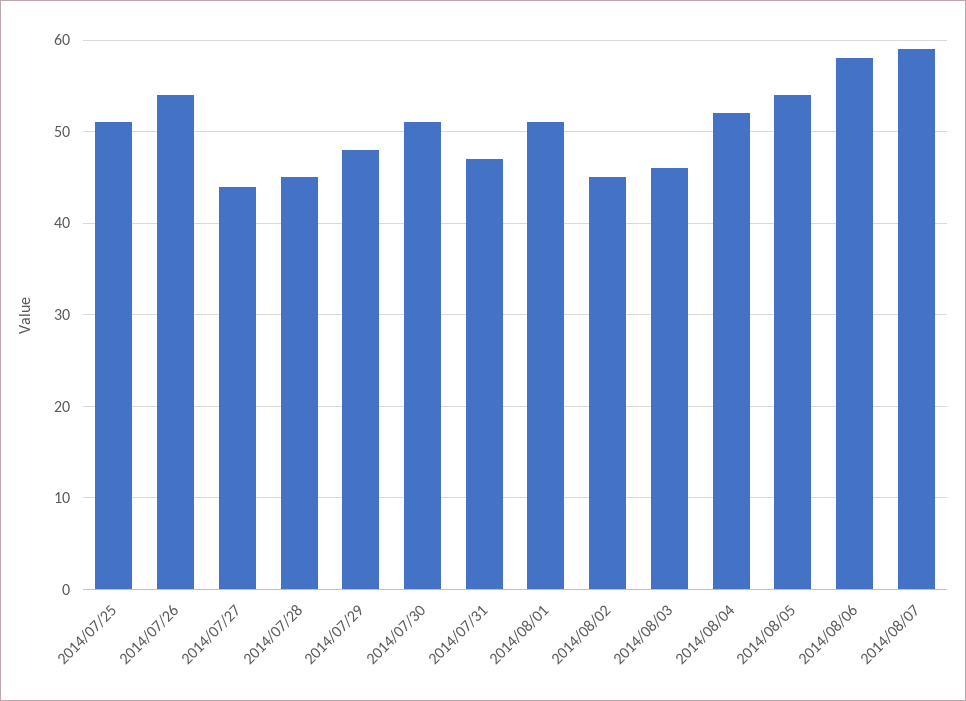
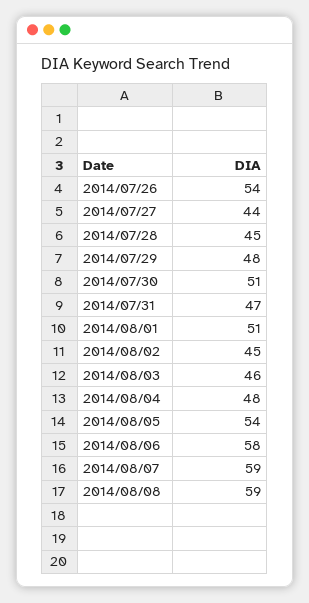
2014/07/25: 51 -> none
2014/08/04: 52 -> 48
2014/08/08: none -> 59

